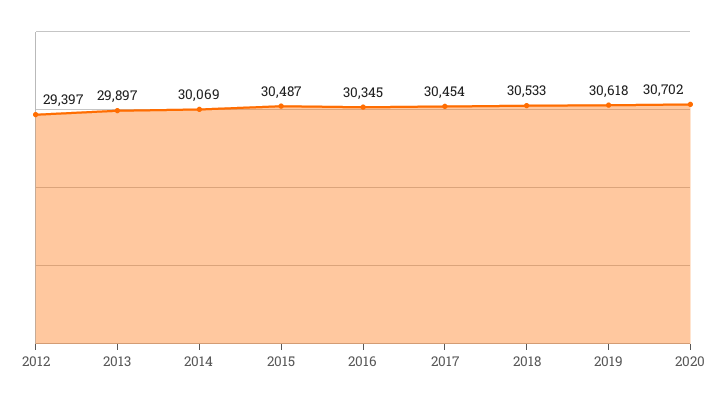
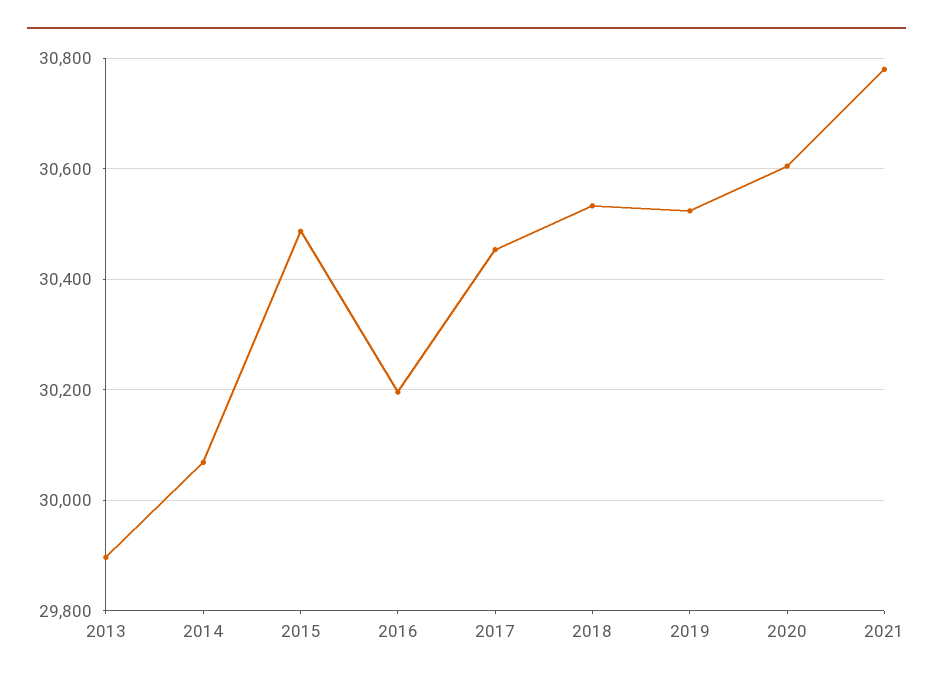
2012: 29397 -> none
2016: 30345 -> 30200
2019: 30618 -> 30520
2020: 30702 -> 30600
2021: none -> 30780

